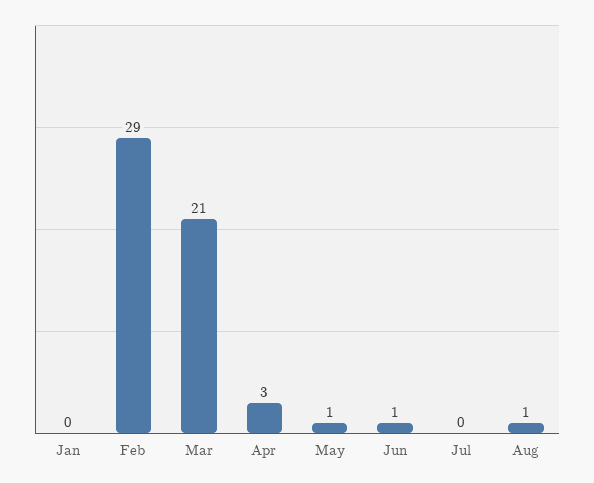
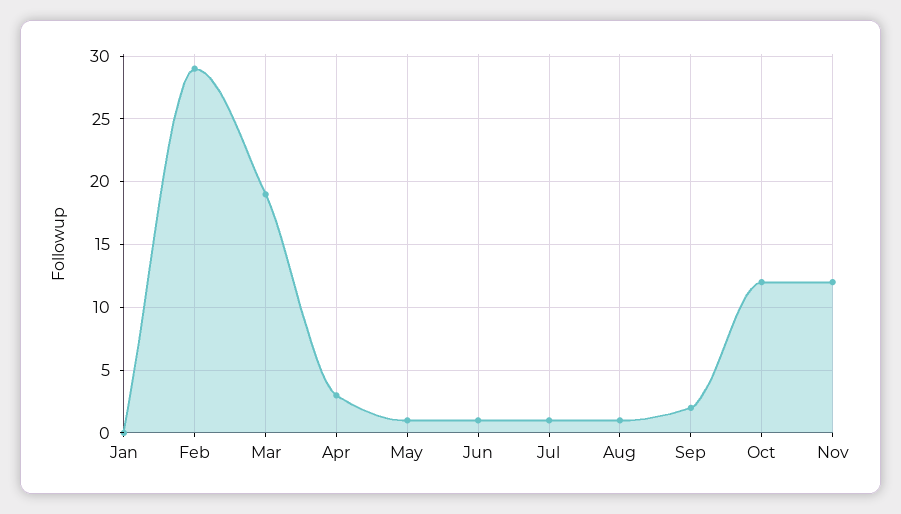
Mar: 21 -> 19
Jul: 0 -> 1
Sep: none -> 2
Oct: none -> 12
Nov: none -> 12

